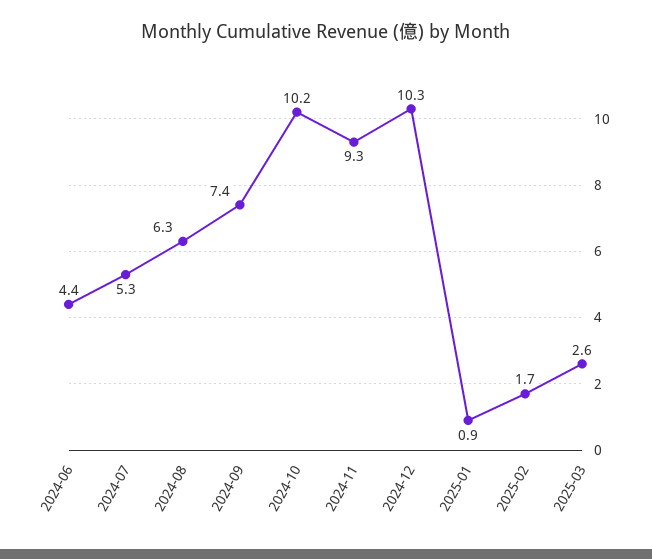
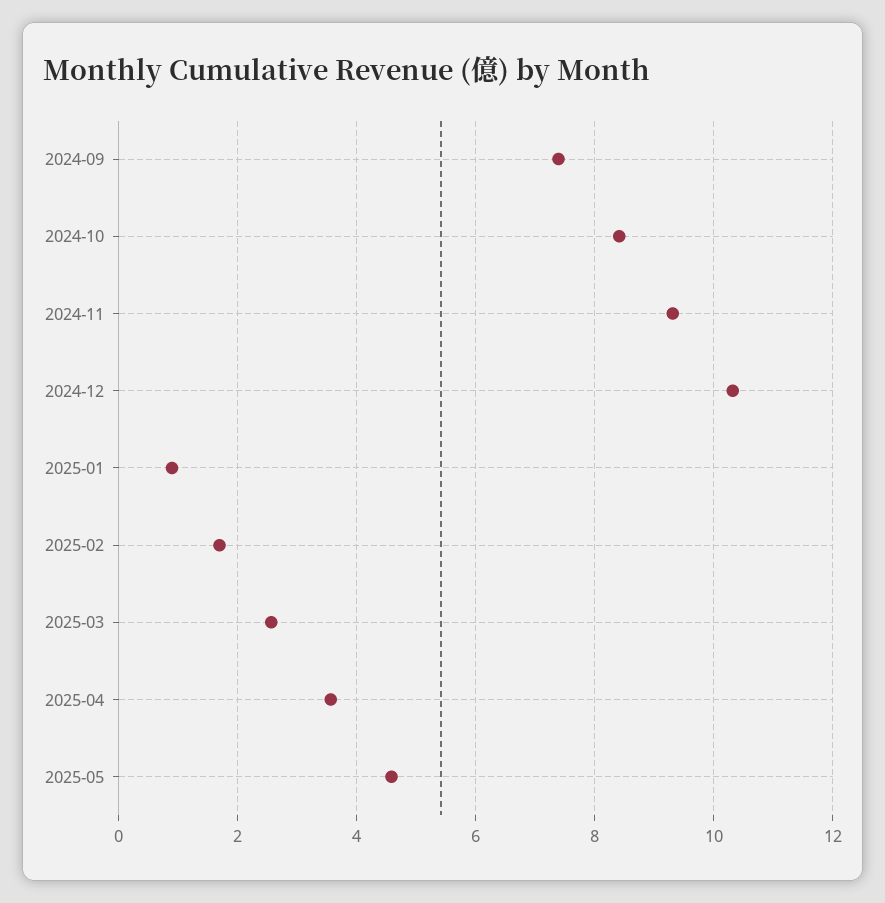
2024-06: 4.4 -> none
2024-07: 5.3 -> none
2024-08: 6.3 -> none
2024-10: 10.2 -> 8.4
2025-04: none -> 3.6
2025-05: none -> 4.6

